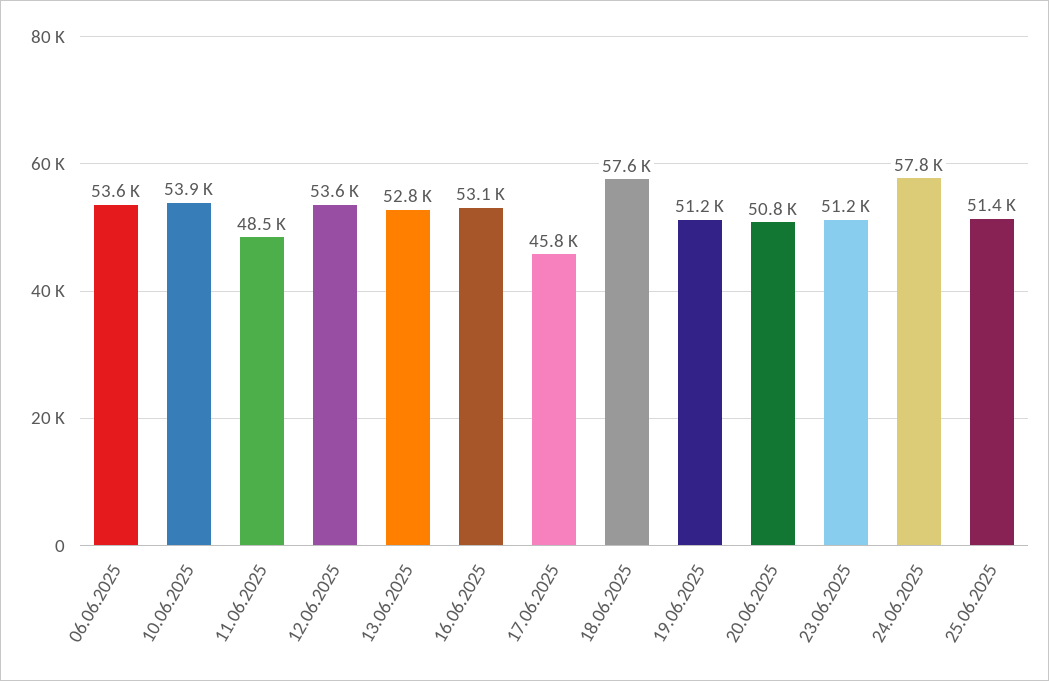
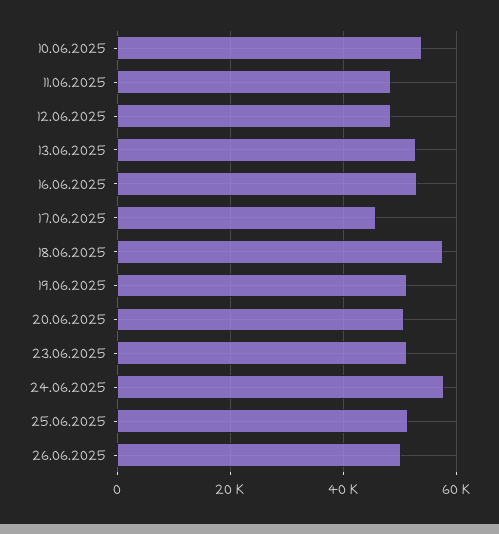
06.06.2025: 53600 -> none
12.06.2025: 53600 -> 48000
26.06.2025: none -> 50000

